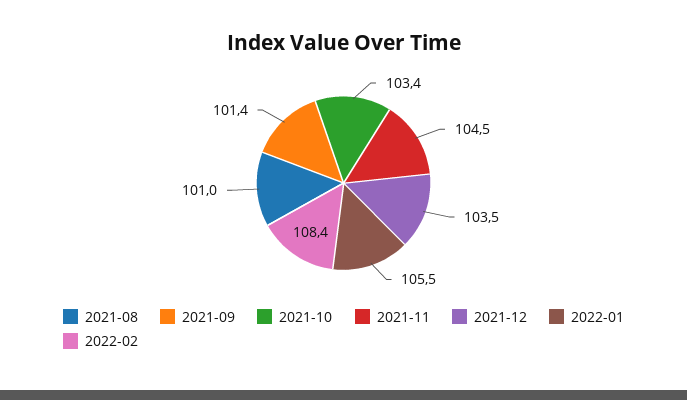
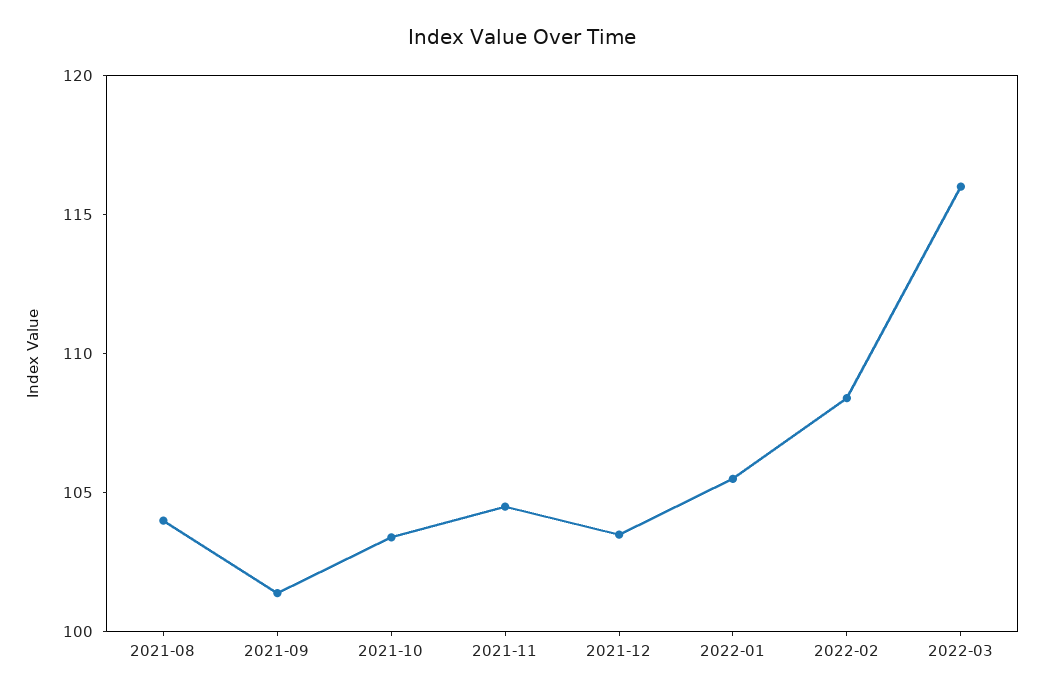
2021-08: 101 -> 104
2022-03: none -> 116

